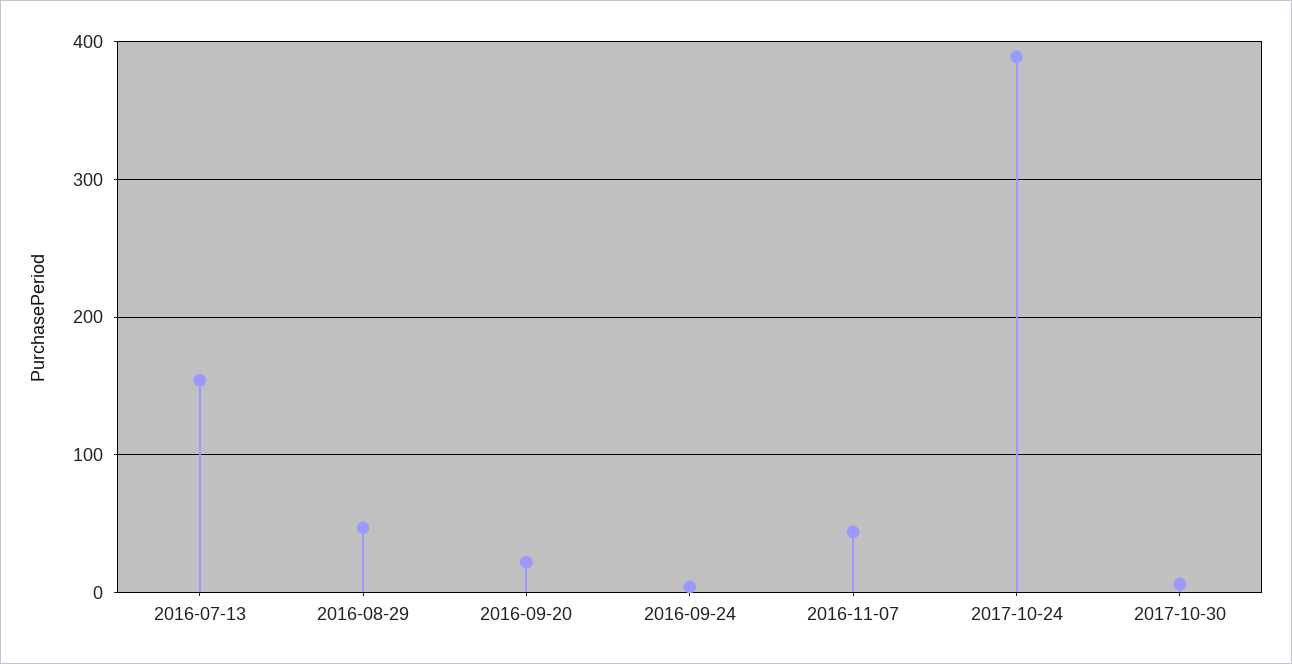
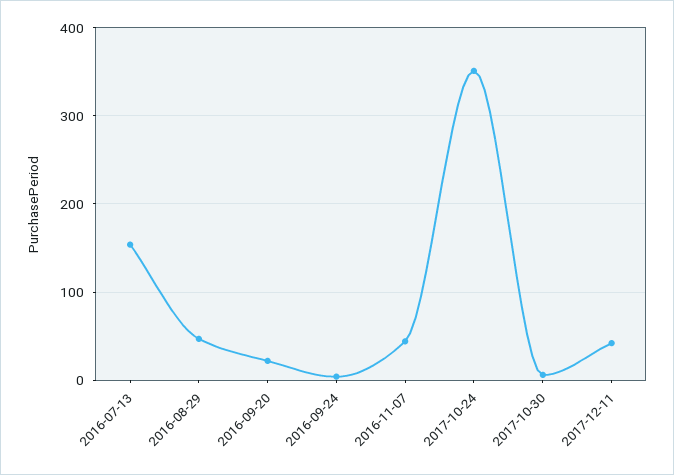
2017-10-24: 390 -> 350
2017-12-11: none -> 40

